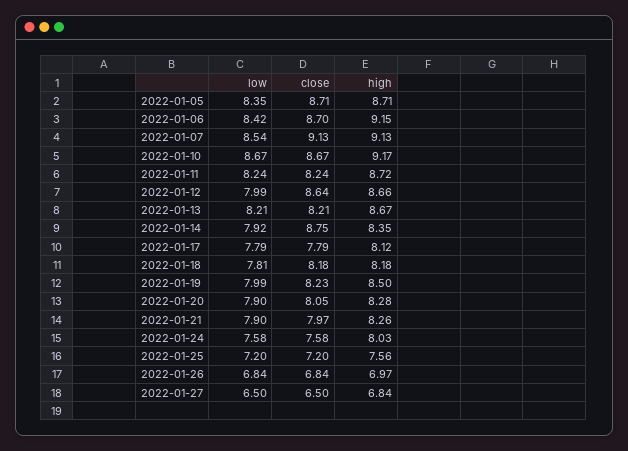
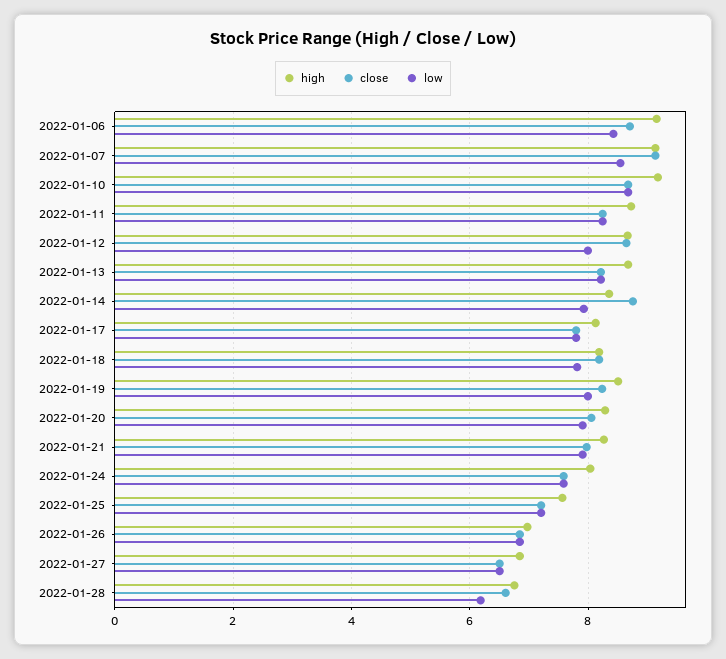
low, 2022-01-05: 8.35 -> none
close, 2022-01-05: 8.71 -> none
high, 2022-01-05: 8.71 -> none
high, 2022-01-28: none -> 6.8
close, 2022-01-28: none -> 6.6
low, 2022-01-28: none -> 6.2

